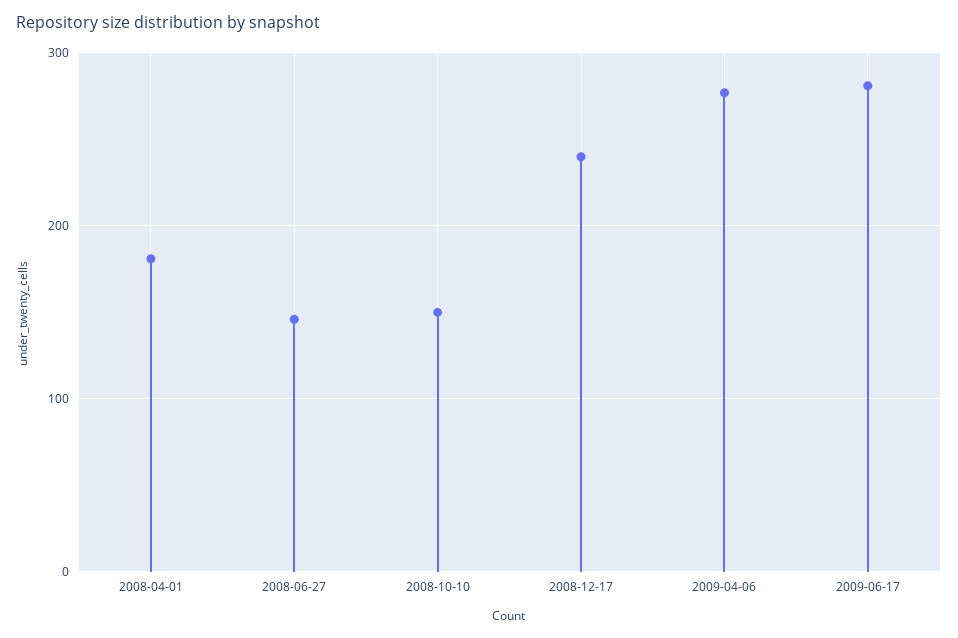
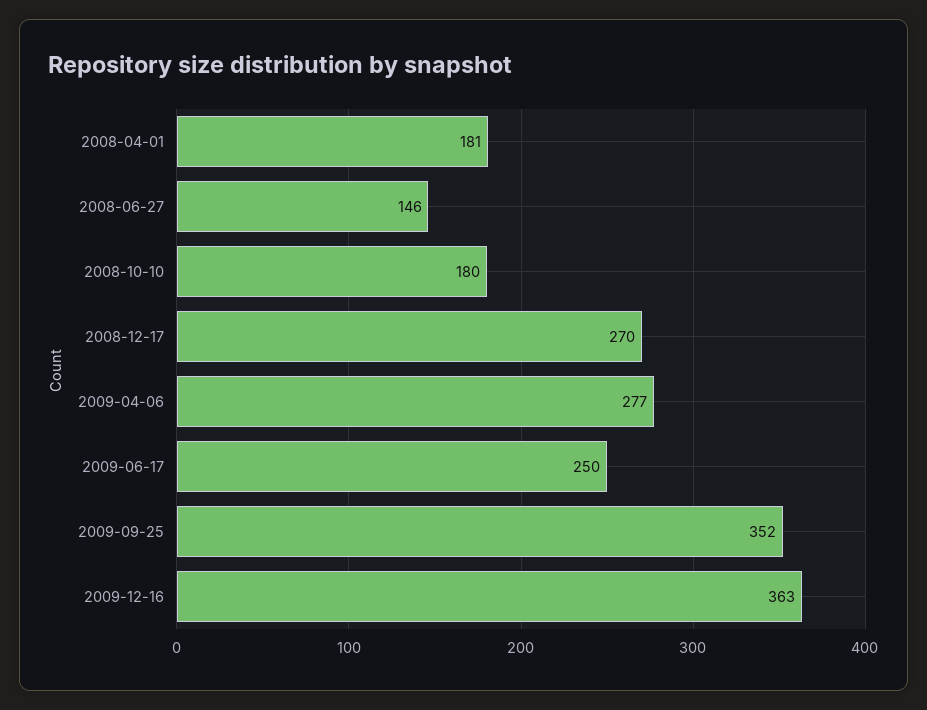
2008-10-10: 150 -> 180
2008-12-17: 240 -> 270
2009-06-17: 280 -> 250
2009-09-25: none -> 352
2009-12-16: none -> 363

